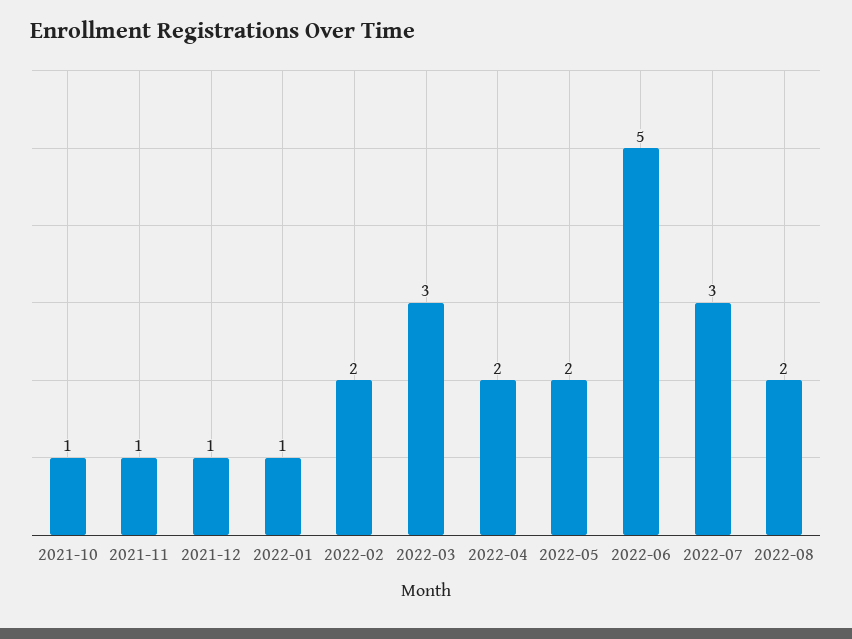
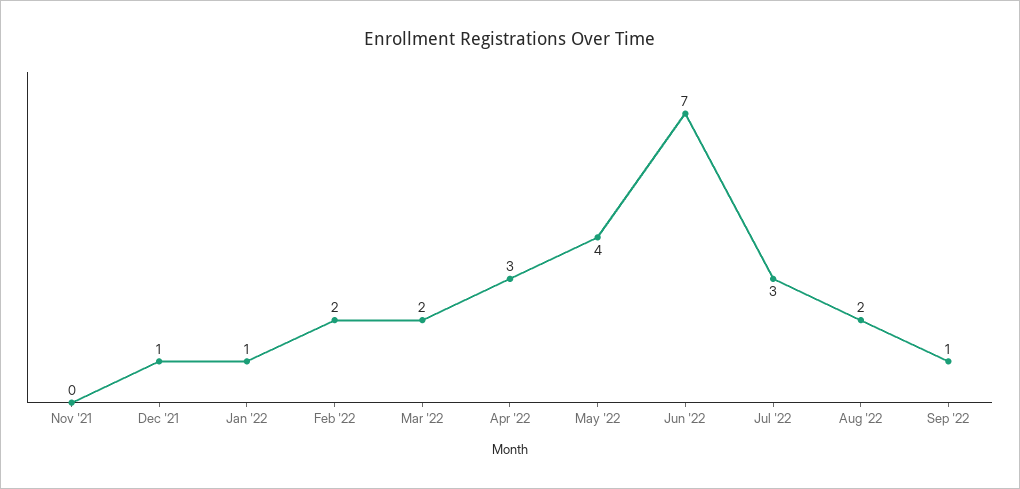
2021-10: 1 -> none
2021-11: 1 -> 0
2022-03: 3 -> 2
2022-04: 2 -> 3
2022-05: 2 -> 4
2022-06: 5 -> 7
Sep '22: none -> 1

